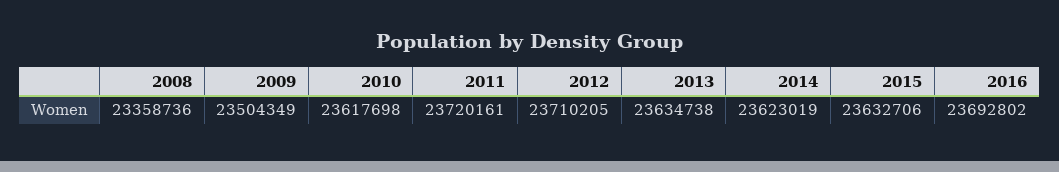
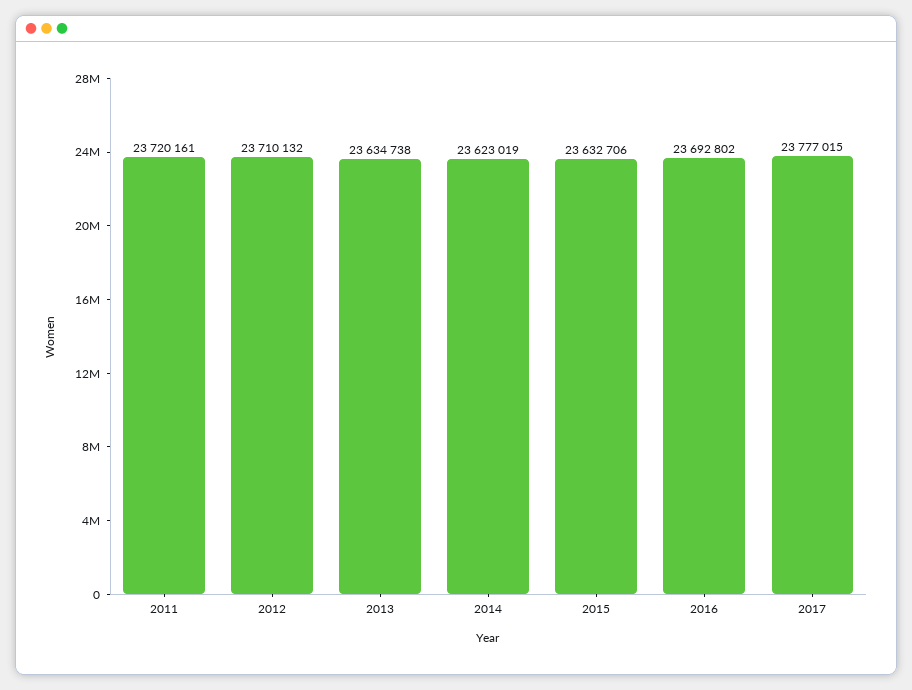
2008: 23358736 -> none
2009: 23504349 -> none
2010: 23617698 -> none
2012: 23710205 -> 23710132
2017: none -> 23777015

